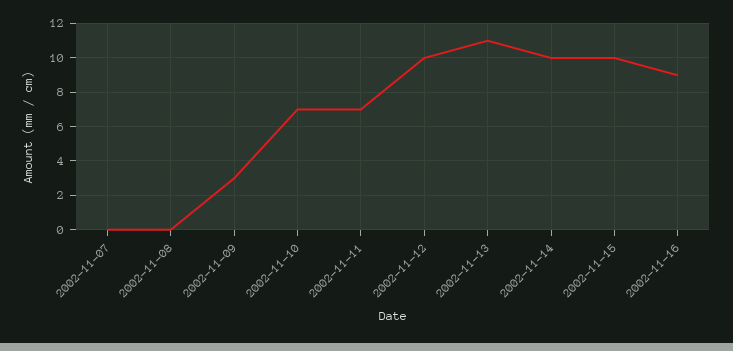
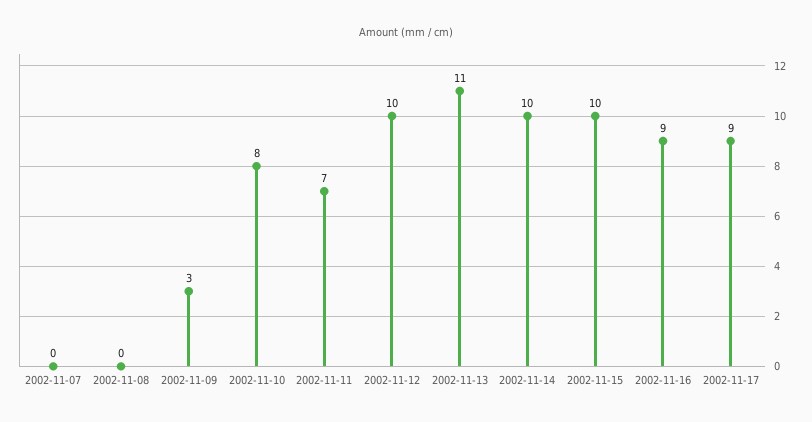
2002-11-10: 7 -> 8
2002-11-17: none -> 9

